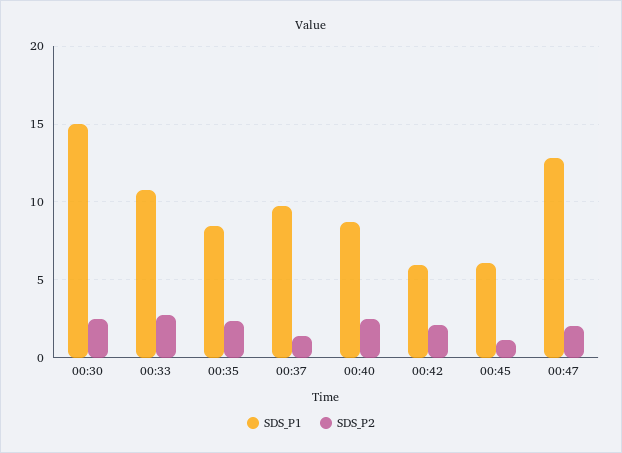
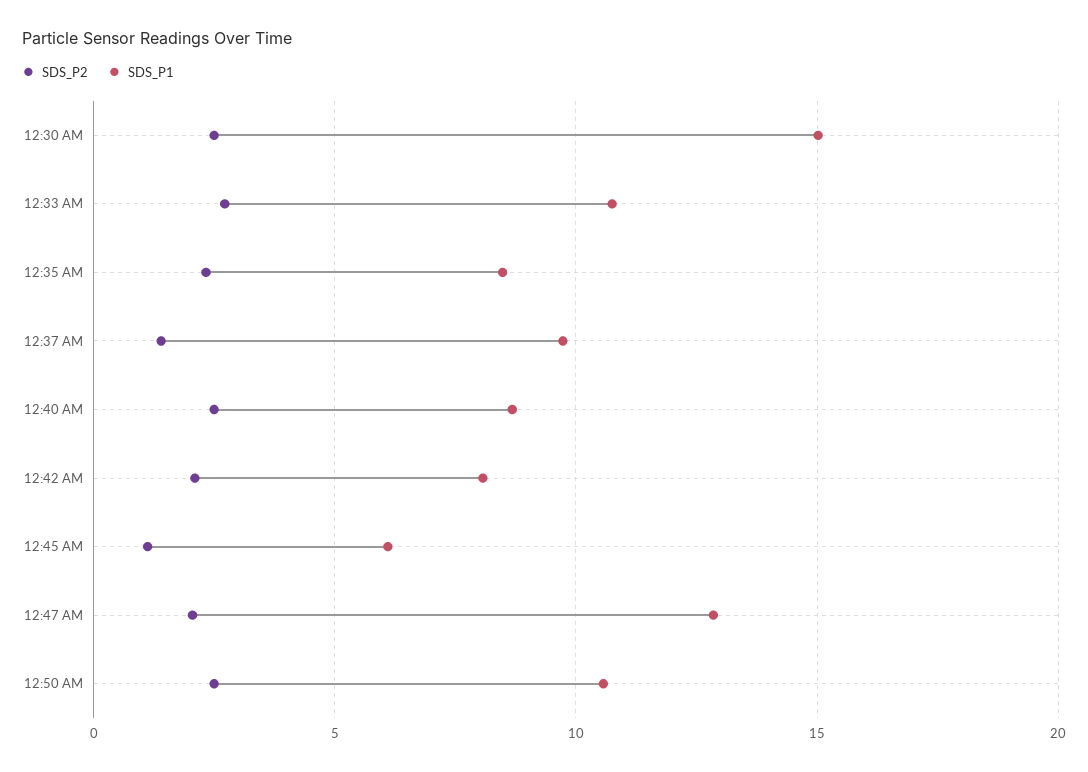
SDS_P1, 00:42: 6 -> 8
SDS_P2, 12:50 AM: none -> 2.5
SDS_P1, 12:50 AM: none -> 10.5

